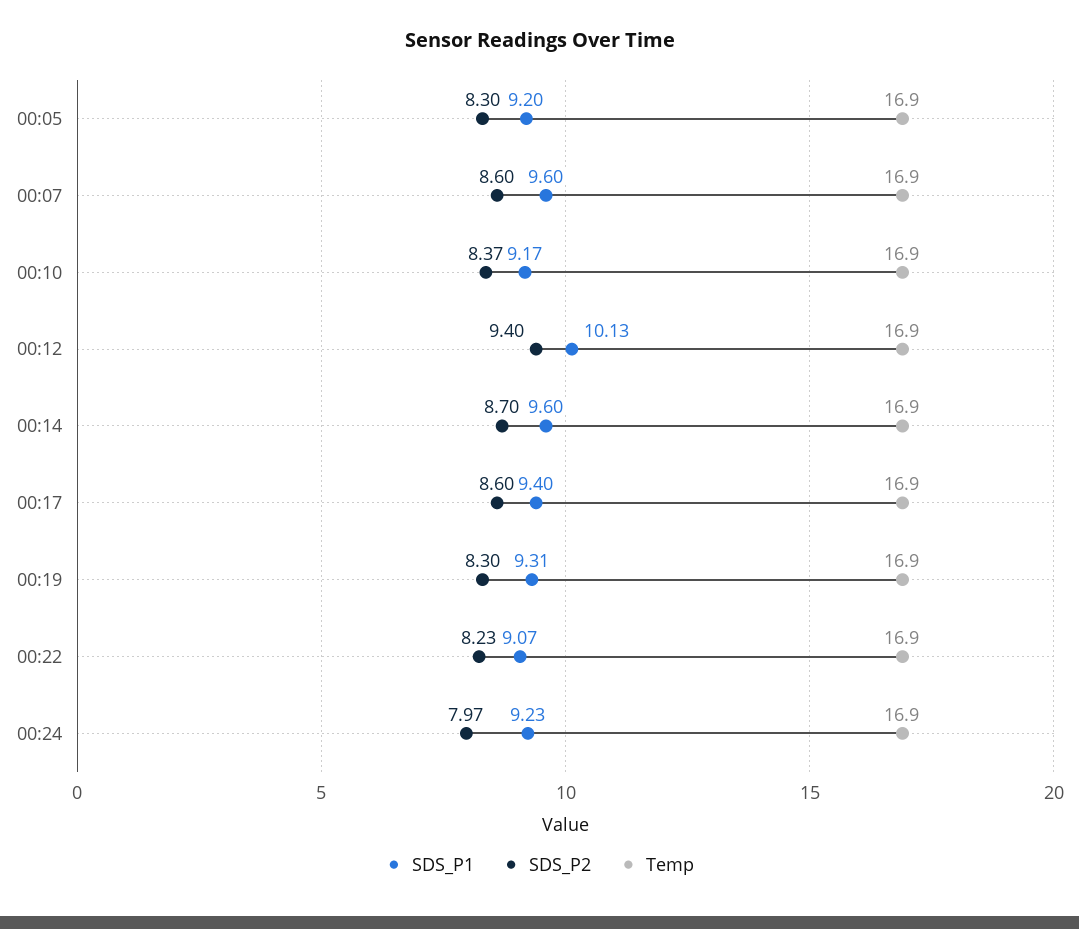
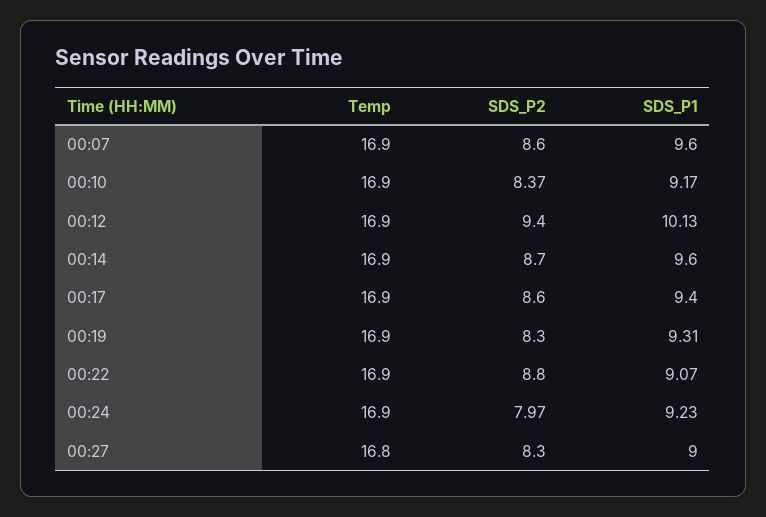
SDS_P1, 00:05: 9.2 -> none
SDS_P2, 00:05: 8.3 -> none
Temp, 00:05: 16.9 -> none
SDS_P2, 00:22: 8.23 -> 8.8
Temp, 00:27: none -> 16.8
SDS_P2, 00:27: none -> 8.3
SDS_P1, 00:27: none -> 9

